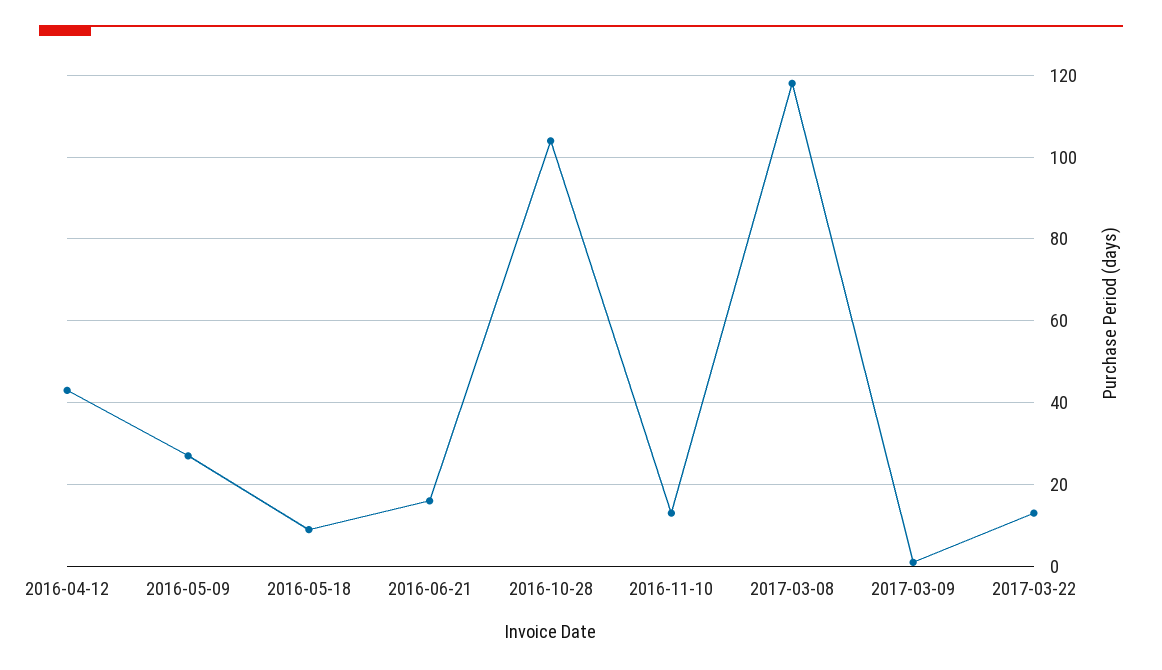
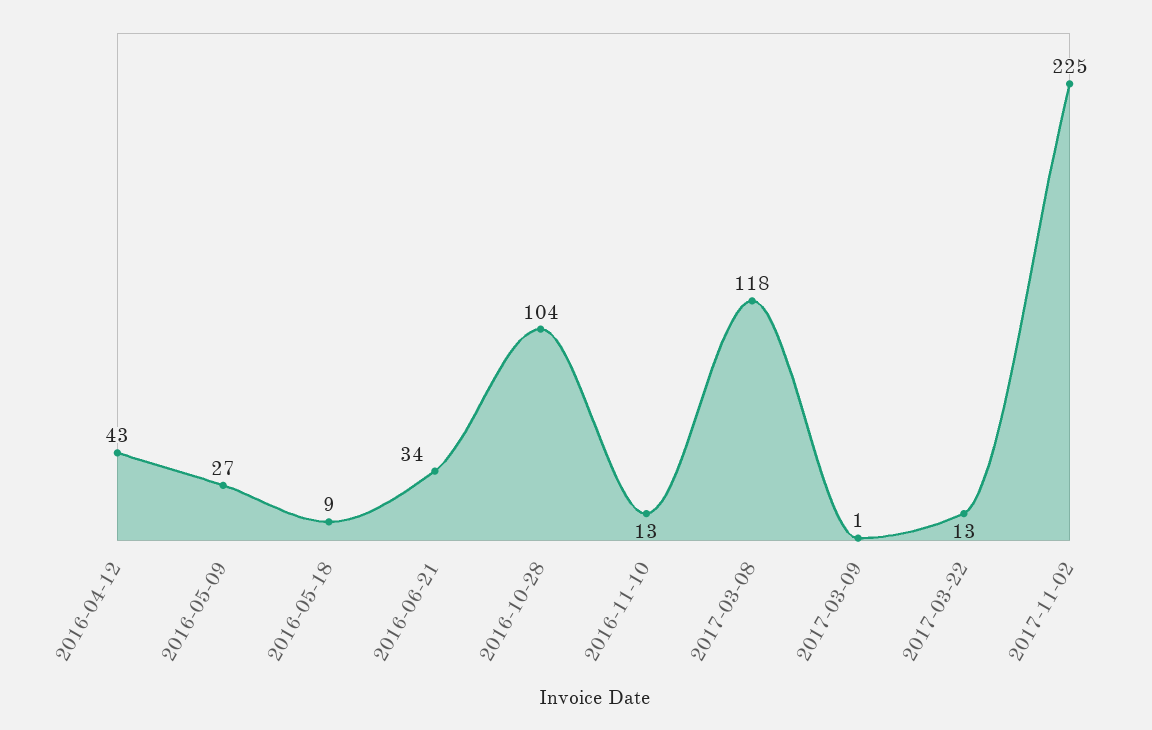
2016-06-21: 15 -> 34
2017-11-02: none -> 225

